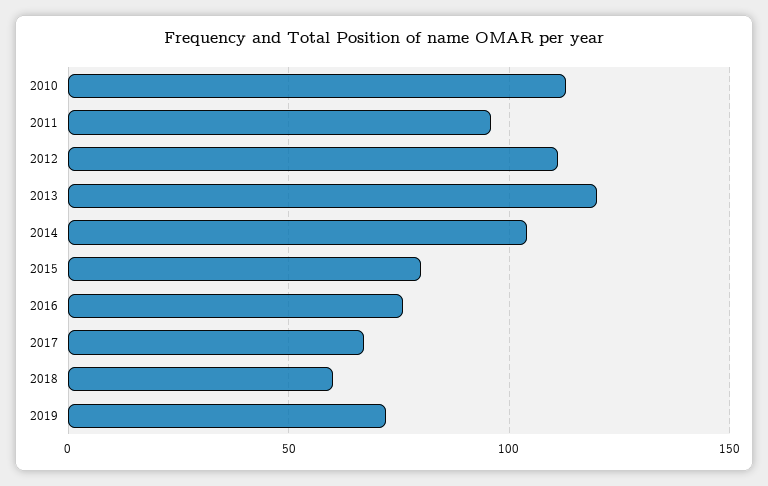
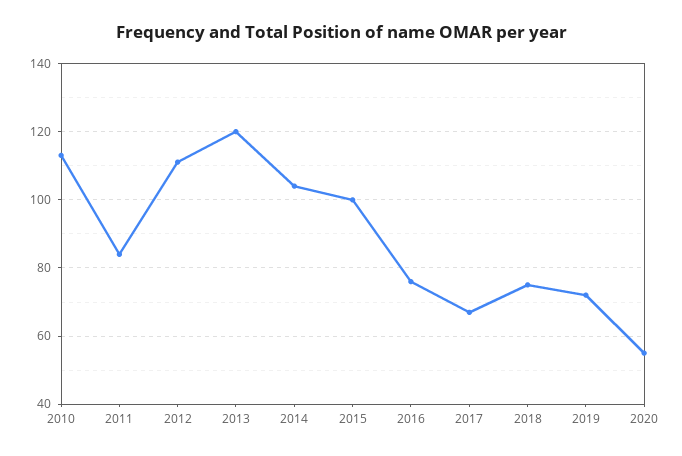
2011: 95 -> 85
2015: 80 -> 100
2018: 60 -> 75
2020: none -> 55

